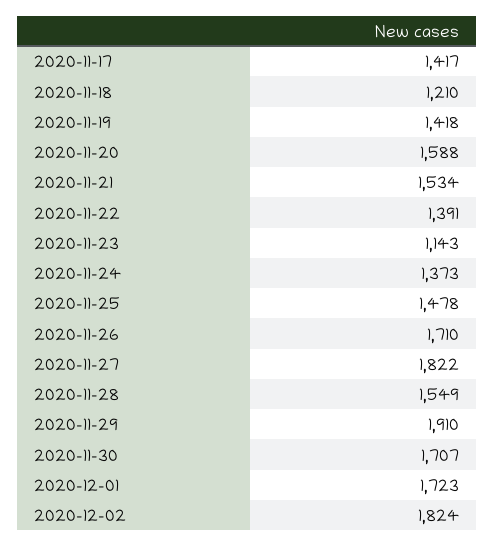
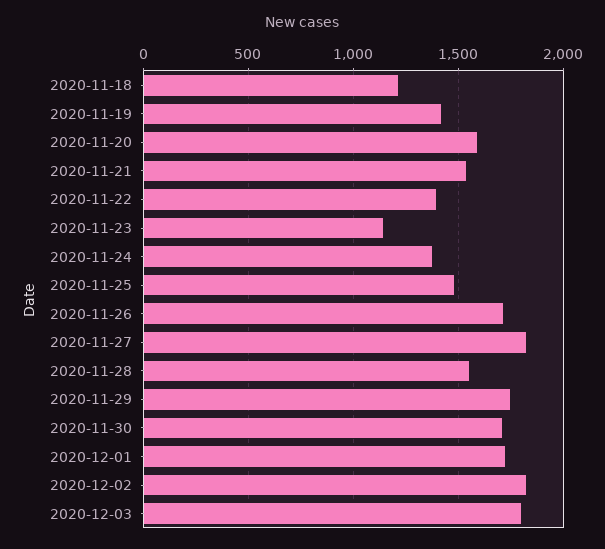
2020-11-17: 1417 -> none
2020-11-29: 1910 -> 1750
2020-12-03: none -> 1800

